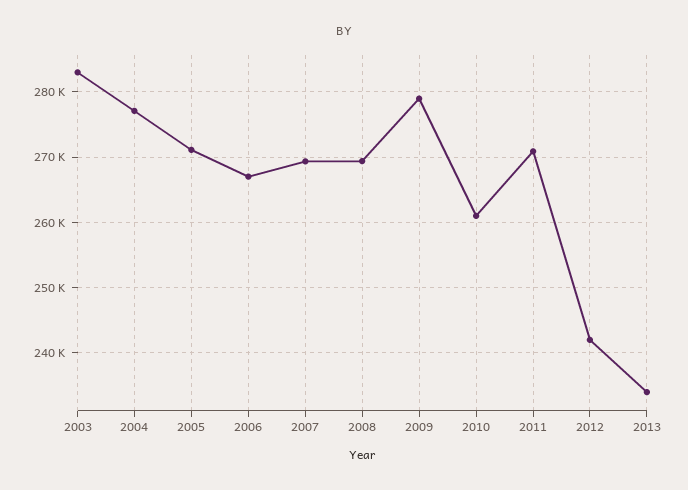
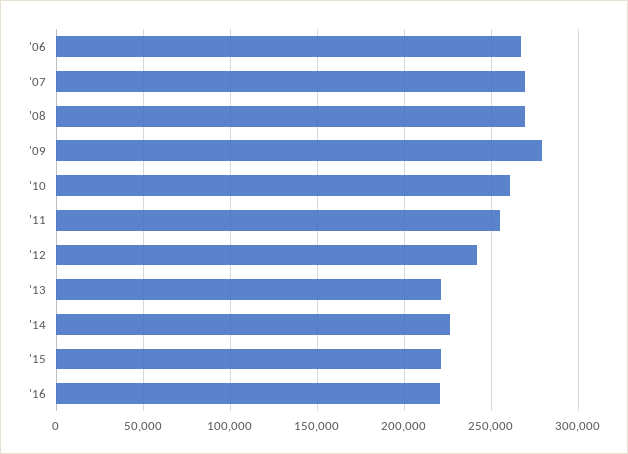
2003: 283000 -> none
2004: 277000 -> none
2005: 271000 -> none
2011: 271000 -> 255000
2013: 234000 -> 220000
'14: none -> 225000
'15: none -> 220000
'16: none -> 220000

